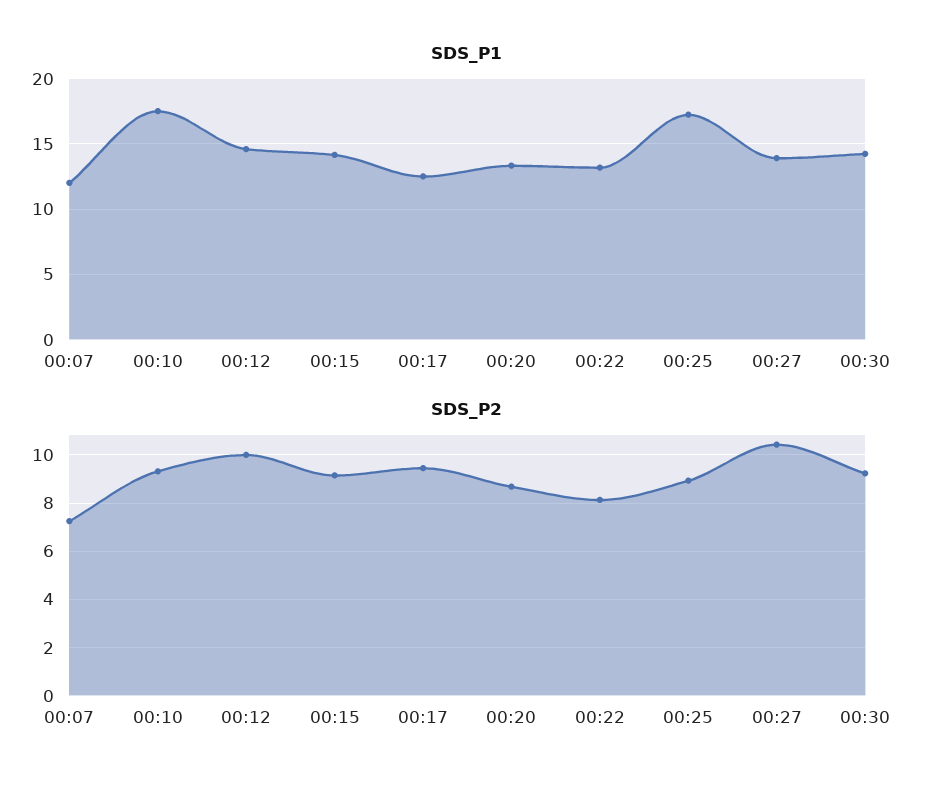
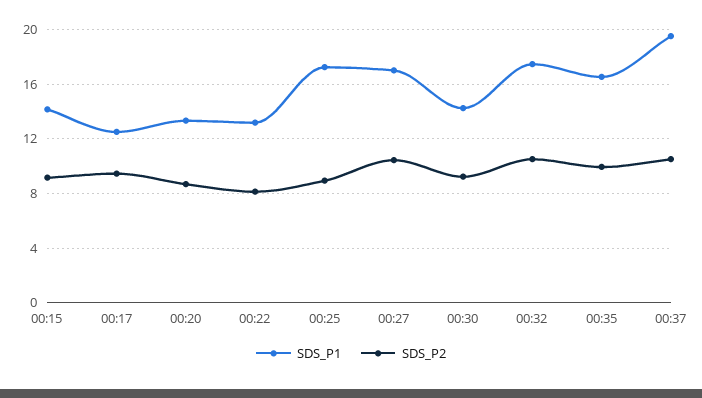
SDS_P1, 00:07: 12 -> none
SDS_P1, 00:10: 17.5 -> none
SDS_P1, 00:12: 14.5 -> none
SDS_P1, 00:27: 14 -> 17
SDS_P2, 00:07: 7.25 -> none
SDS_P2, 00:10: 9.25 -> none
SDS_P2, 00:12: 10 -> none
SDS_P1, 00:32: none -> 17.5
SDS_P2, 00:32: none -> 10.5
SDS_P1, 00:35: none -> 16.5
SDS_P2, 00:35: none -> 10
SDS_P1, 00:37: none -> 19.5
SDS_P2, 00:37: none -> 10.5

